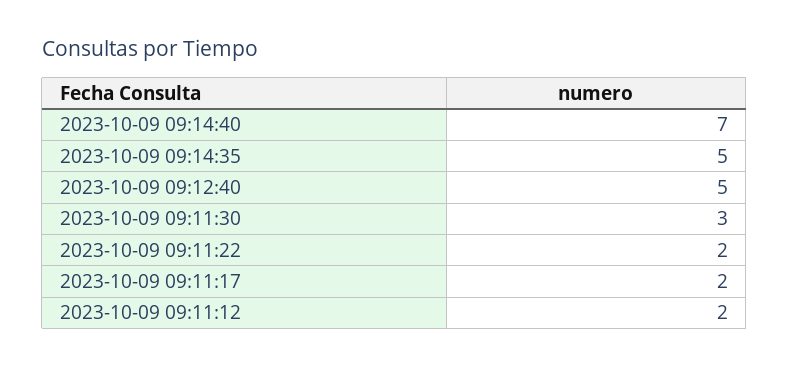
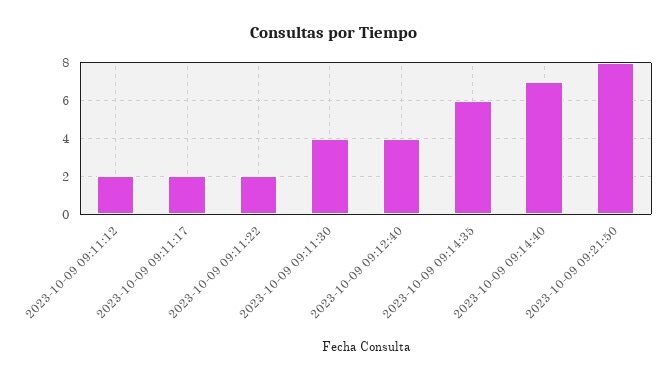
2023-10-09 09:14:35: 5 -> 6
2023-10-09 09:12:40: 5 -> 4
2023-10-09 09:11:30: 3 -> 4
2023-10-09 09:21:50: none -> 8

